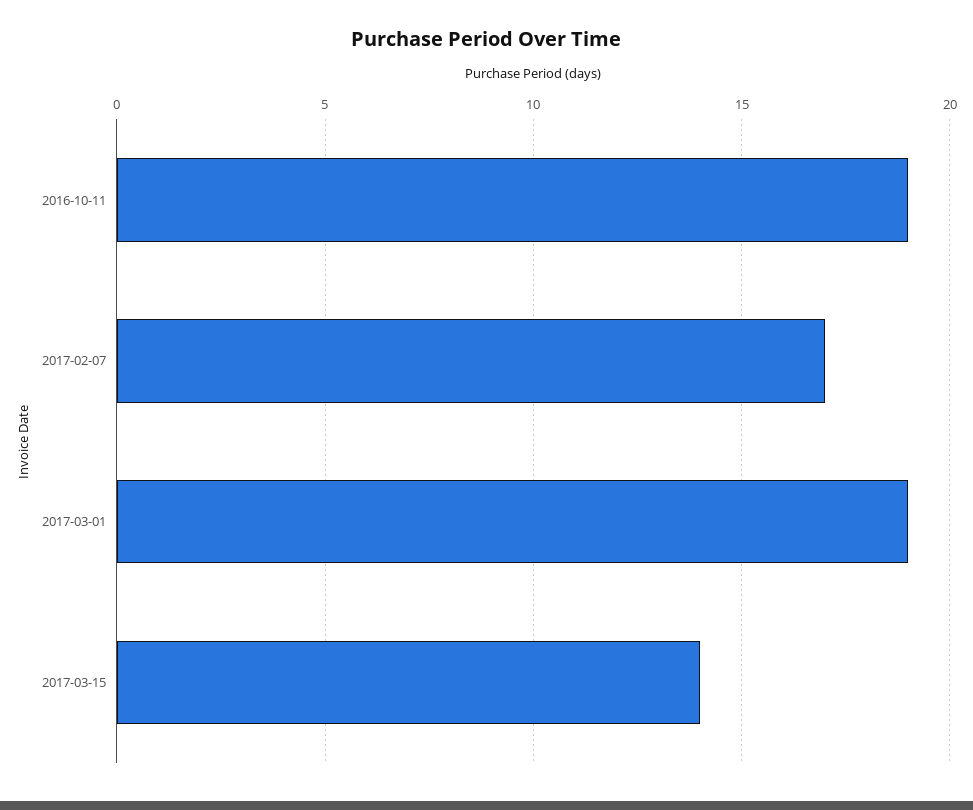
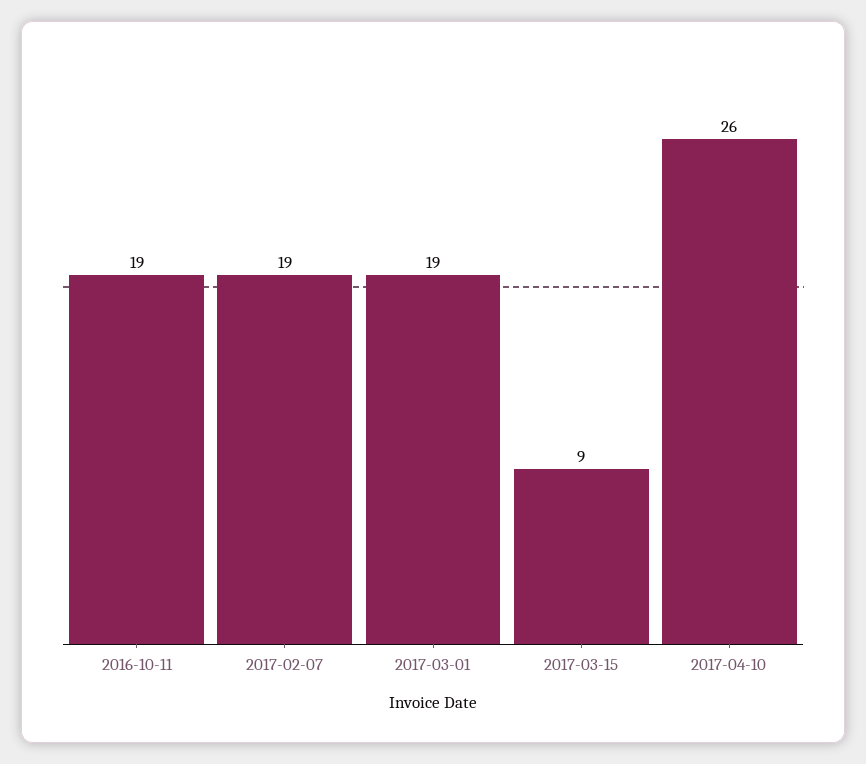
2017-02-07: 17 -> 19
2017-03-15: 14 -> 9
2017-04-10: none -> 26

